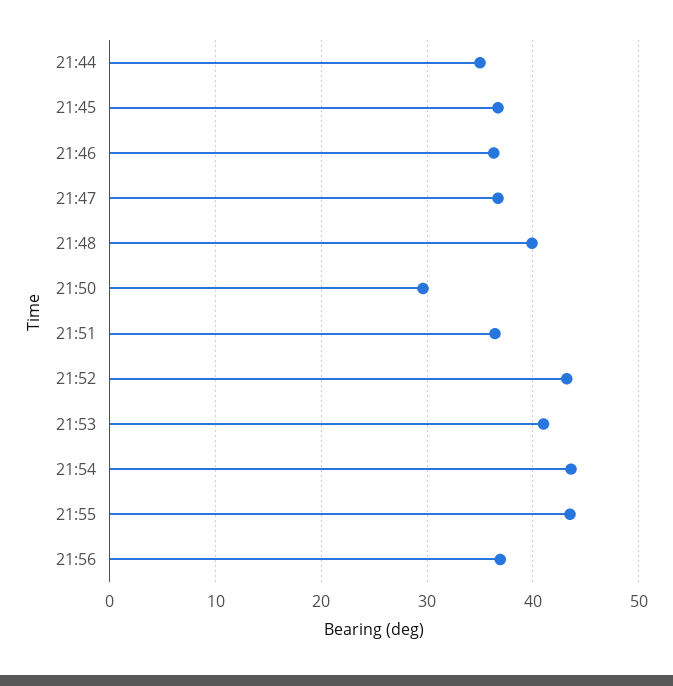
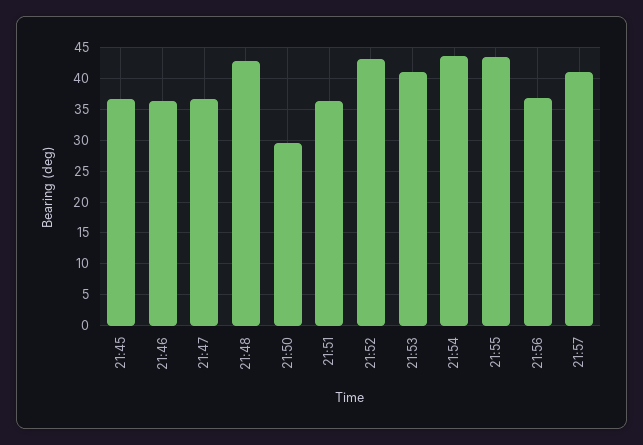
21:44: 35 -> none
21:48: 40 -> 43
21:57: none -> 41

